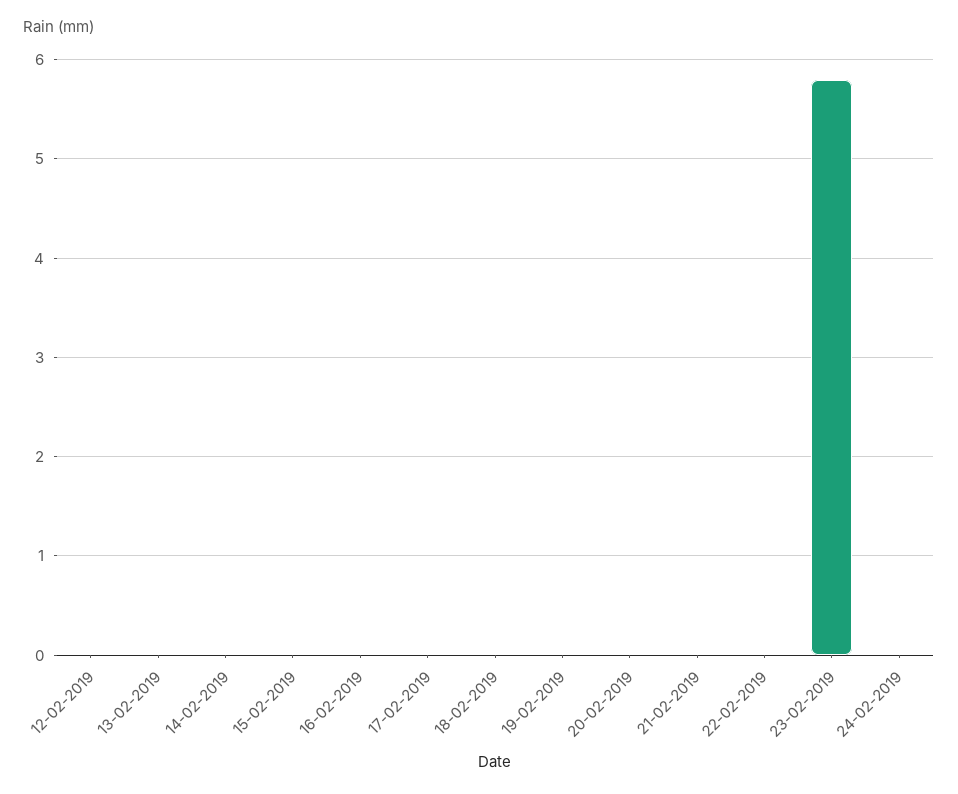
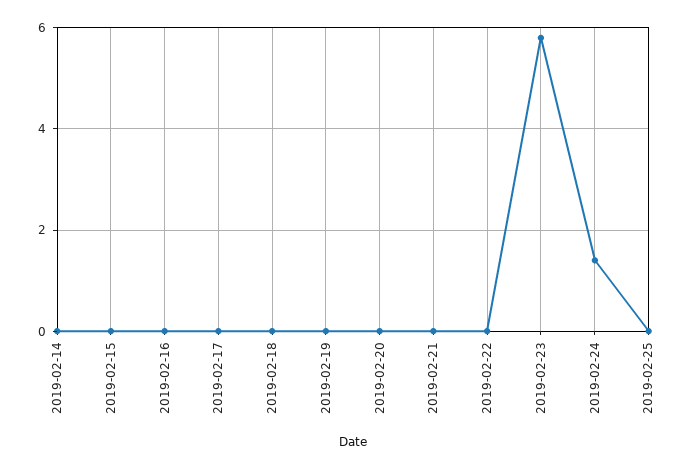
12-02-2019: 0 -> none
13-02-2019: 0 -> none
24-02-2019: 0 -> 1.5
2019-02-25: none -> 0

